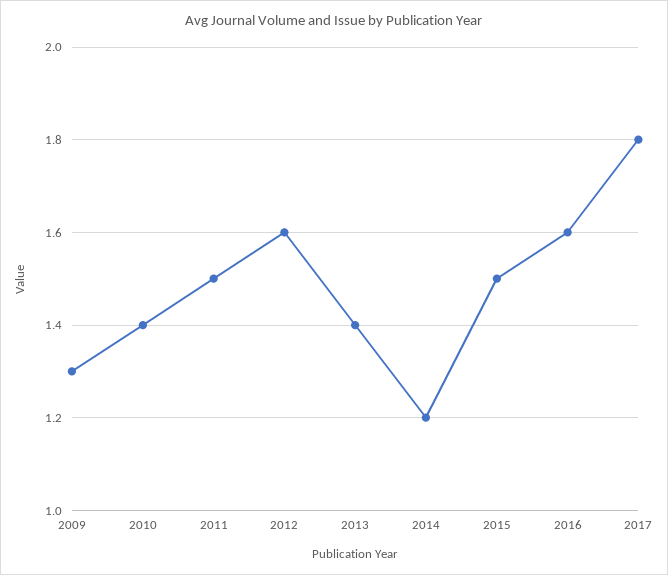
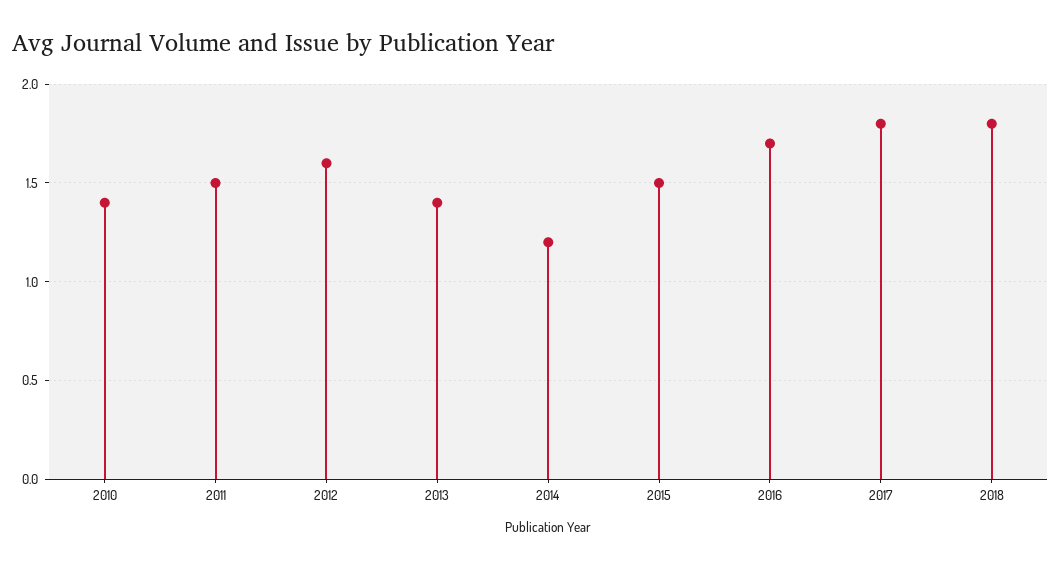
2009: 1.3 -> none
2016: 1.6 -> 1.7
2018: none -> 1.8

